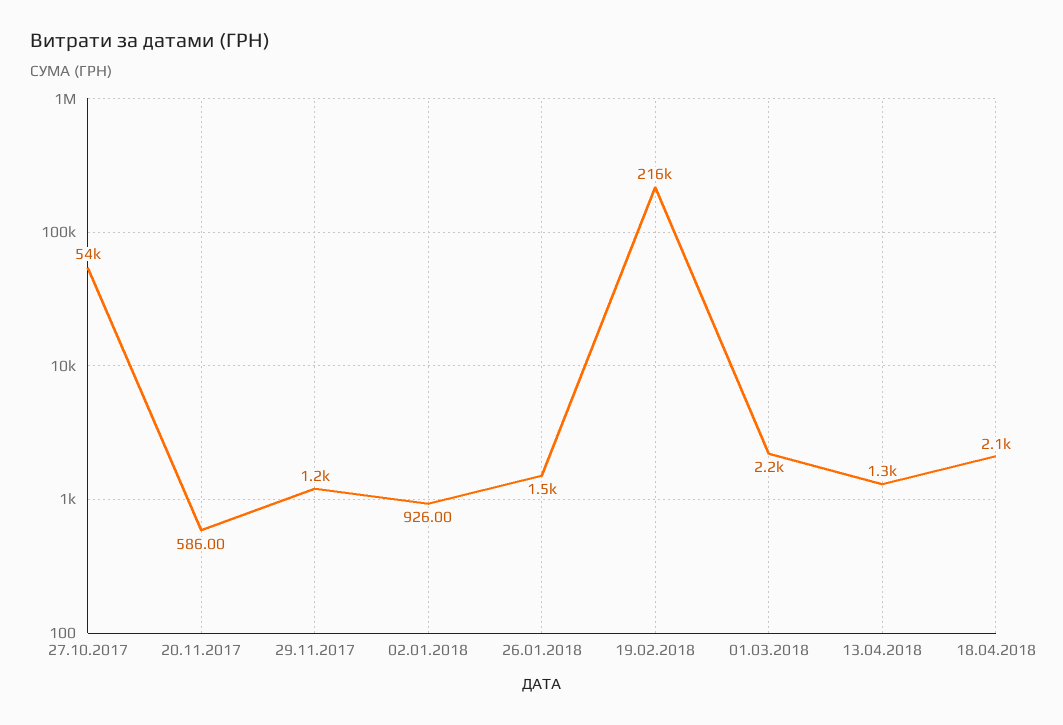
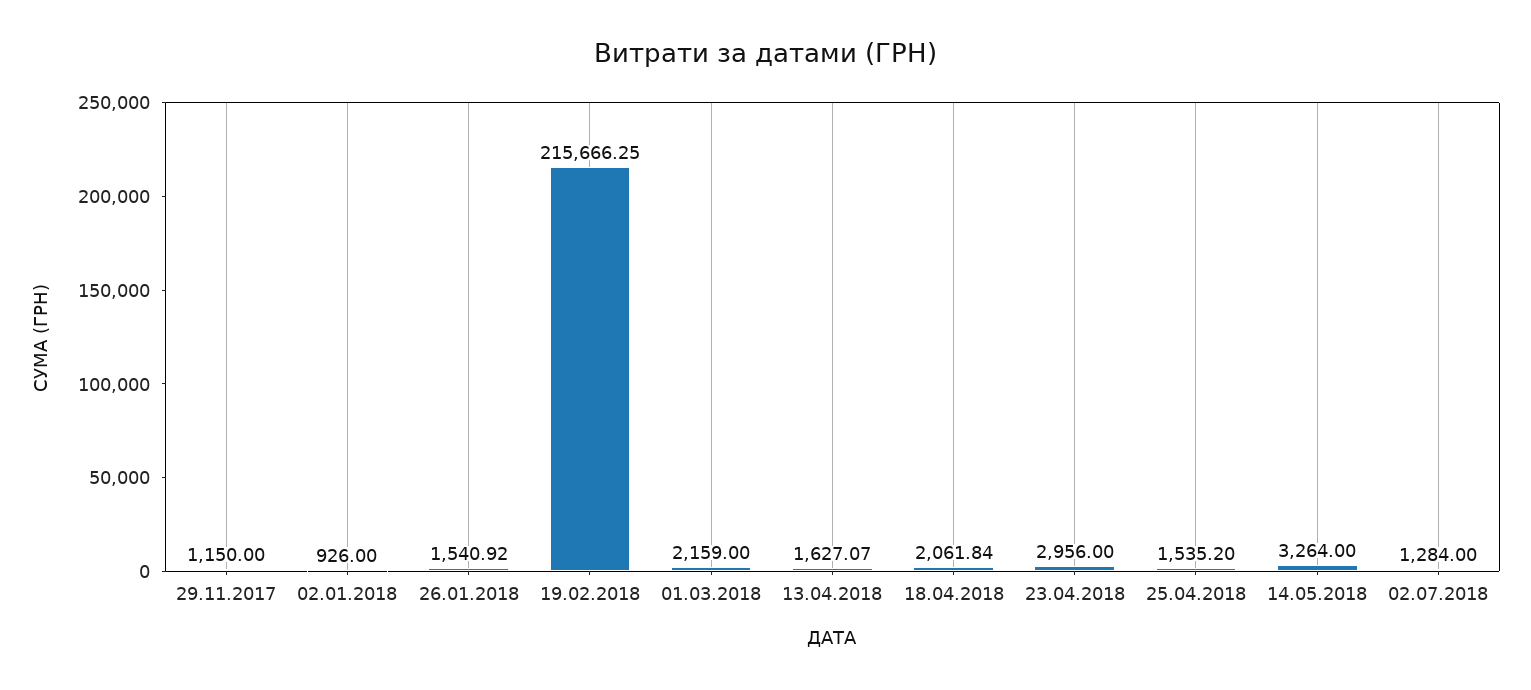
27.10.2017: 54000 -> none
20.11.2017: 586 -> none
13.04.2018: 1300 -> 1627.07
23.04.2018: none -> 2956
25.04.2018: none -> 1535.2
14.05.2018: none -> 3264
02.07.2018: none -> 1284

